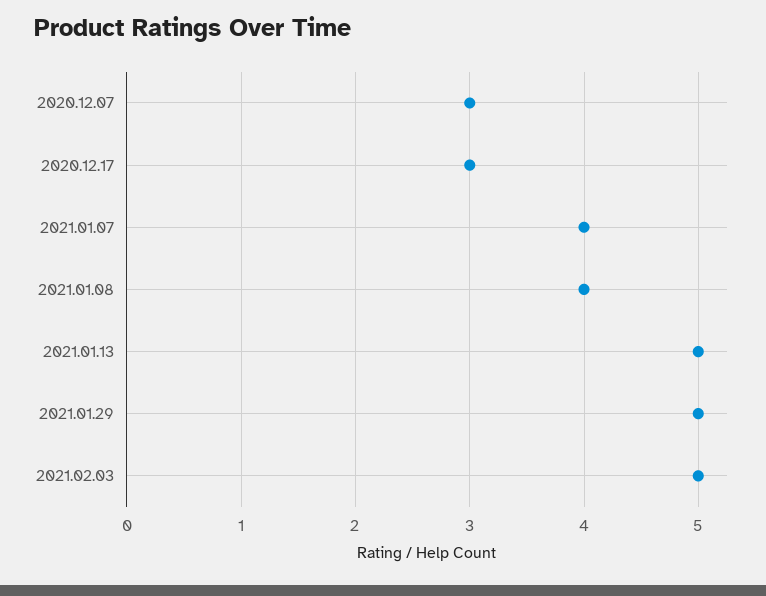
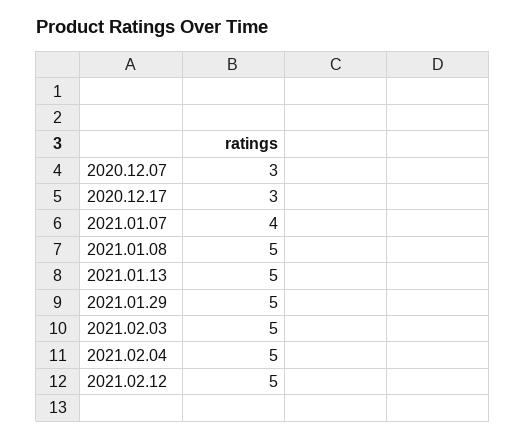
2021.01.08: 4 -> 5
2021.02.04: none -> 5
2021.02.12: none -> 5

